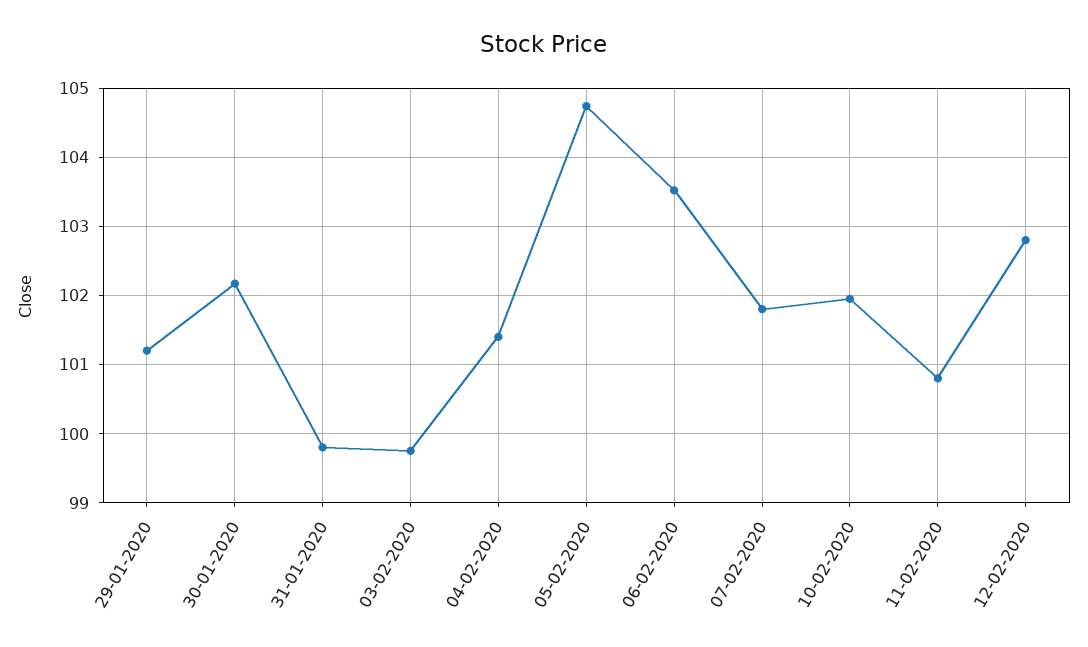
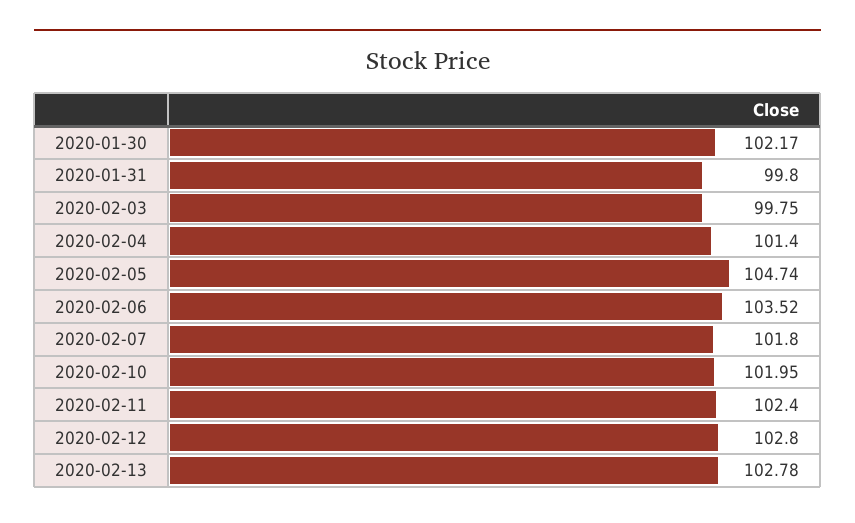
29-01-2020: 101.2 -> none
11-02-2020: 100.8 -> 102.4
2020-02-13: none -> 102.78

